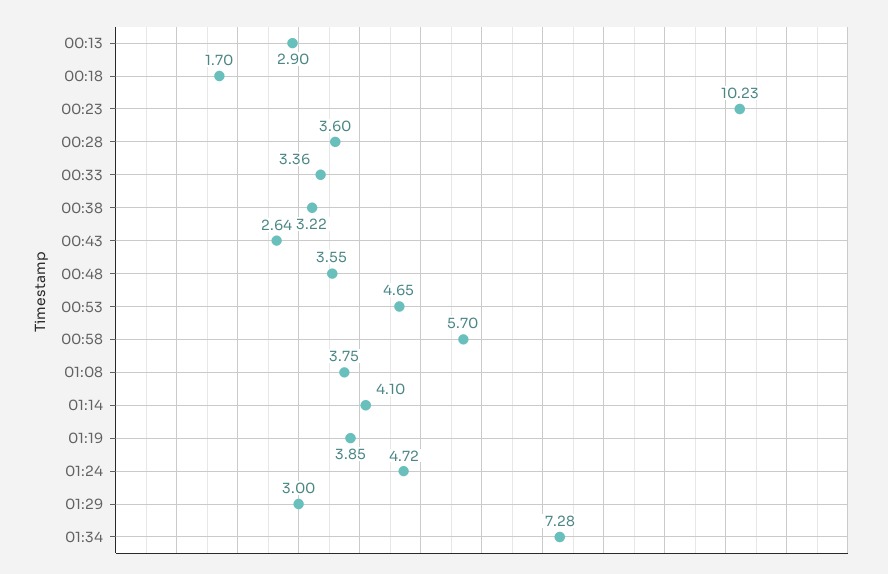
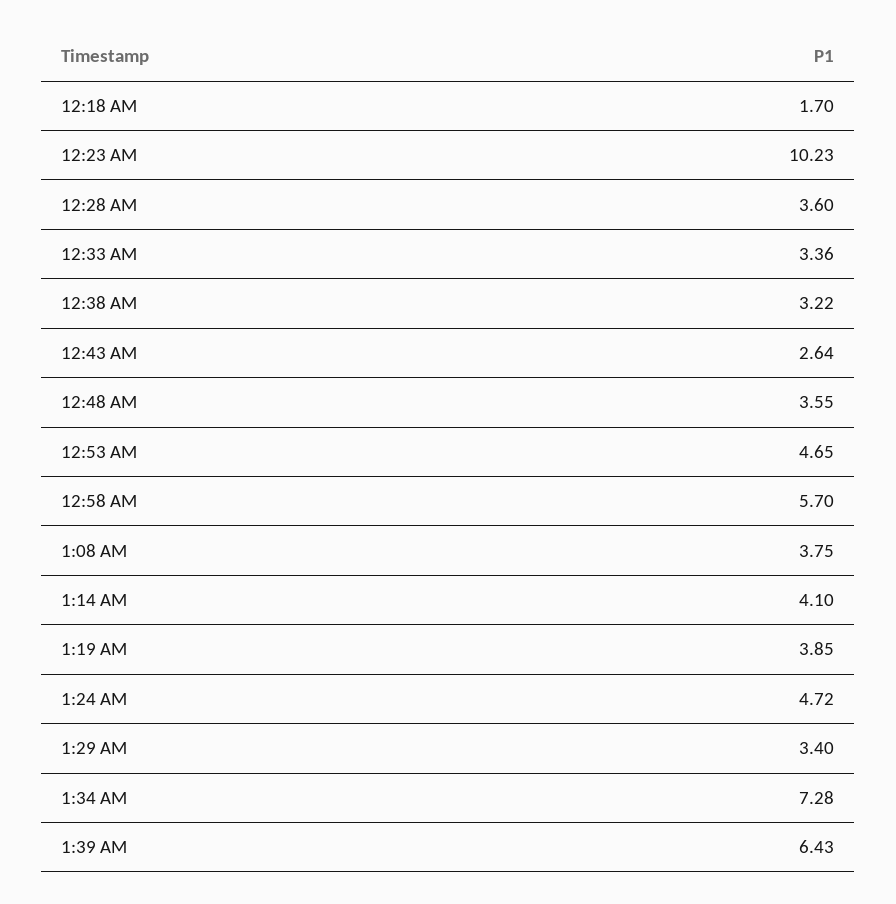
00:13: 2.9 -> none
01:29: 3 -> 3.4
1:39 AM: none -> 6.43

